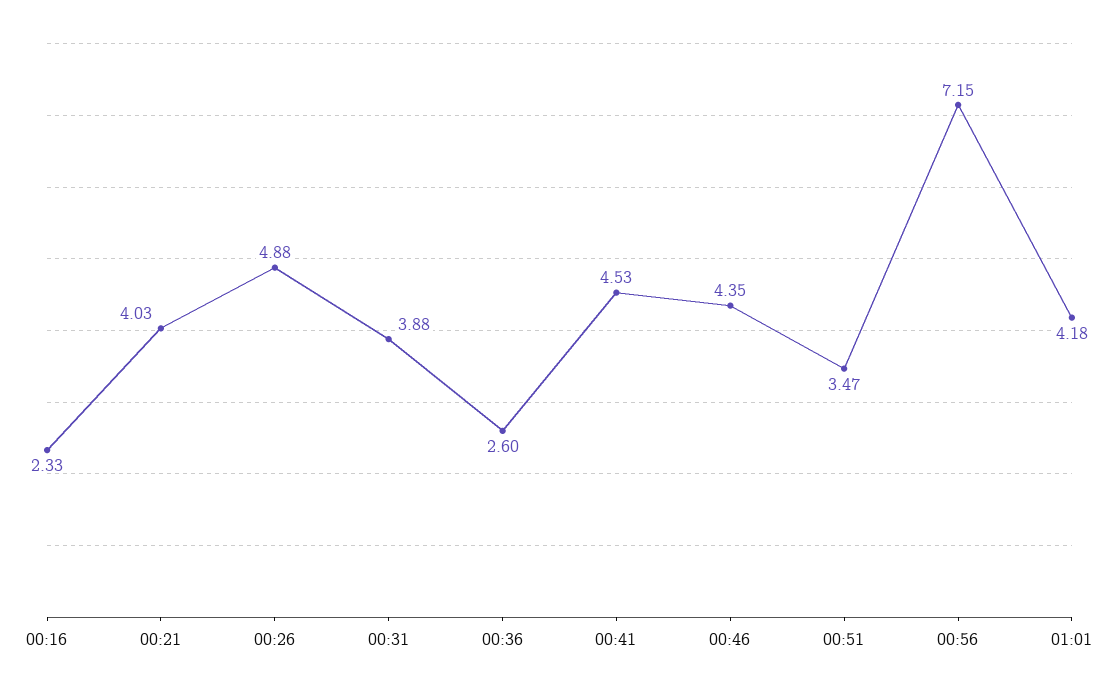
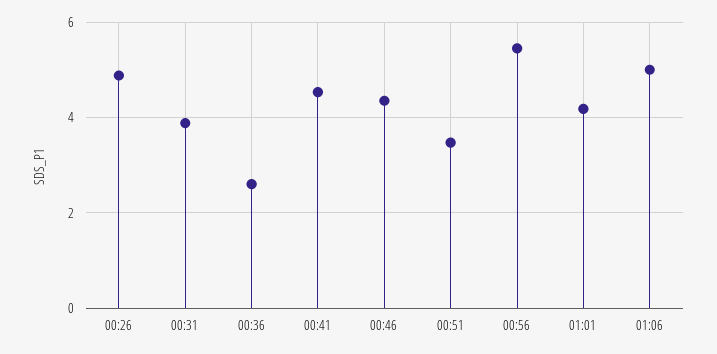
00:16: 2.33 -> none
00:21: 4.03 -> none
00:56: 7.15 -> 5.4
01:06: none -> 5

